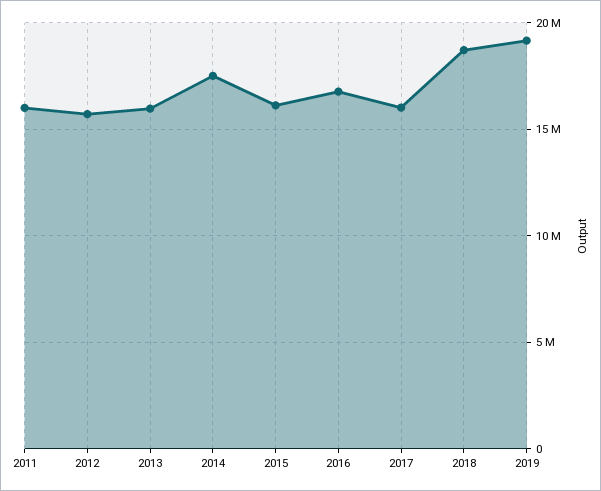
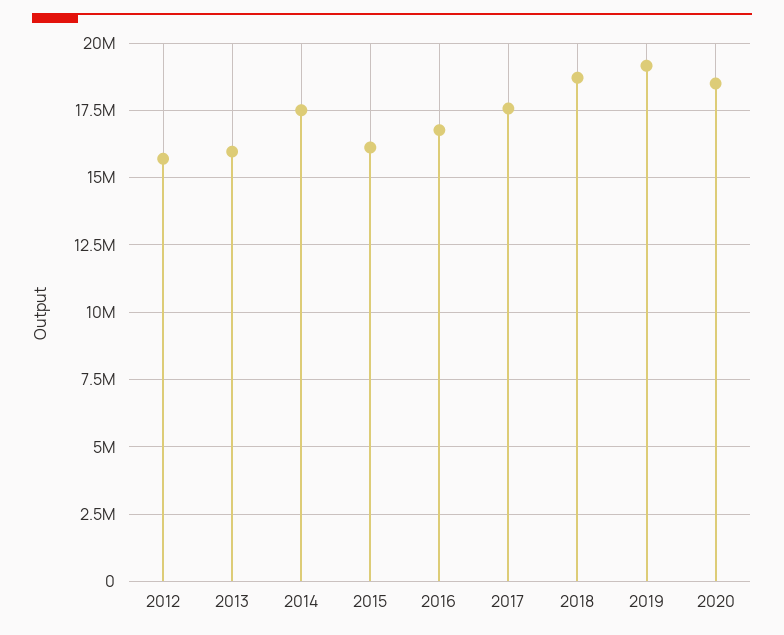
2011: 16000000 -> none
2017: 16000000 -> 17500000
2020: none -> 18500000

